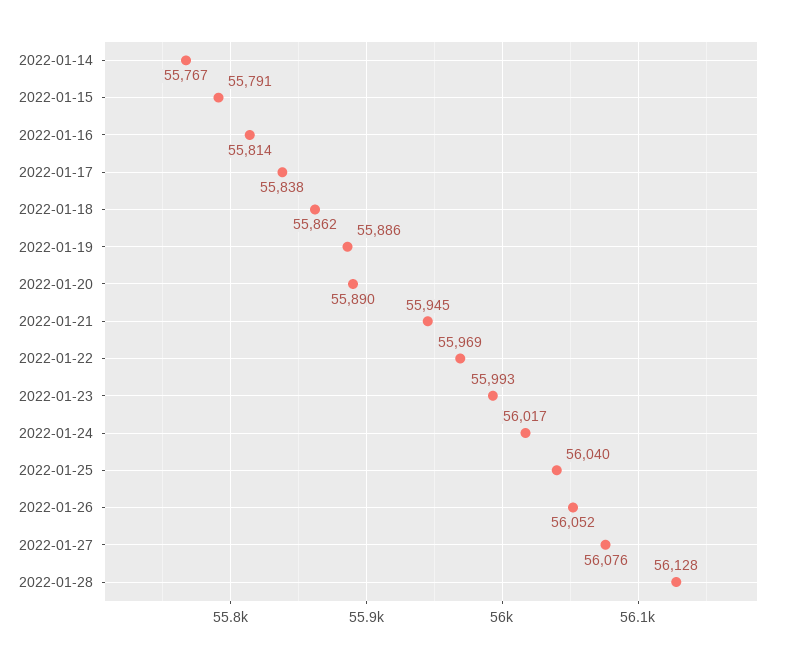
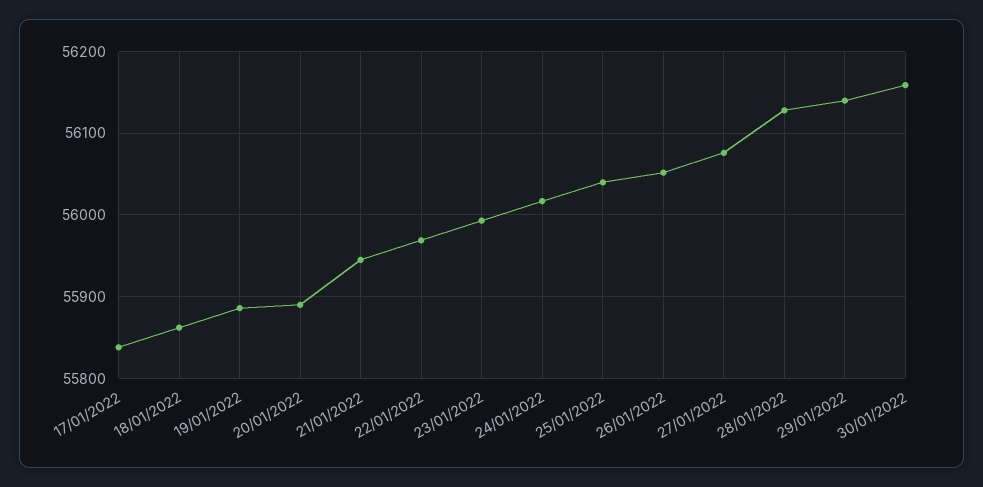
2022-01-14: 55767 -> none
2022-01-15: 55791 -> none
2022-01-16: 55814 -> none
29/01/2022: none -> 56140
30/01/2022: none -> 56160

